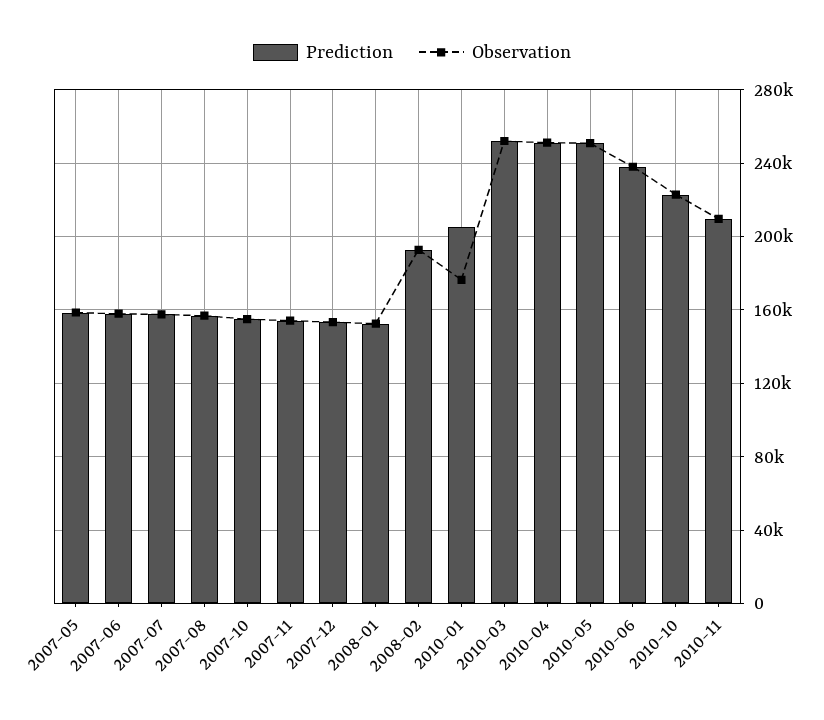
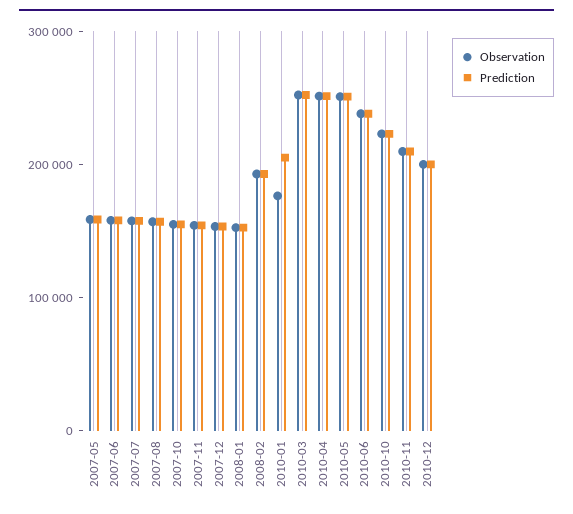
Observation, 2010-12: none -> 200000
Prediction, 2010-12: none -> 200000

